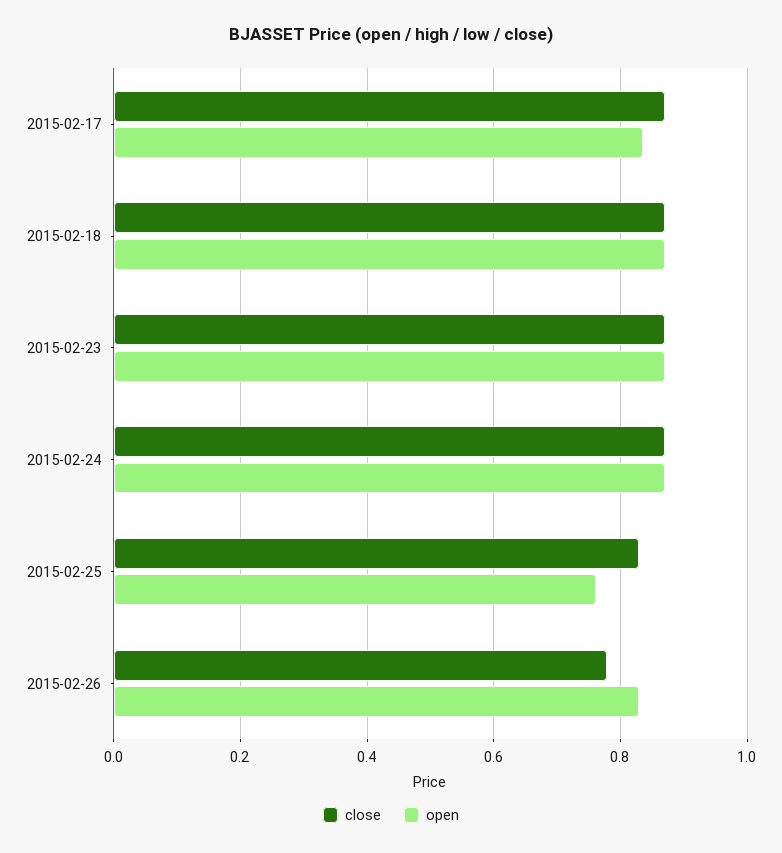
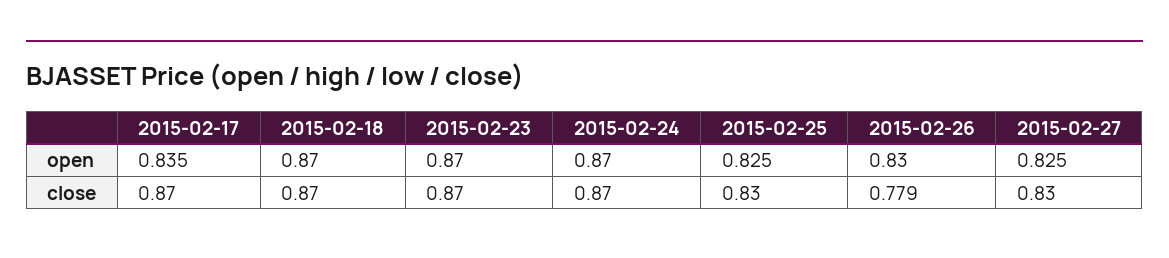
open, 2015-02-25: 0.76 -> 0.825
open, 2015-02-27: none -> 0.825
close, 2015-02-27: none -> 0.83

